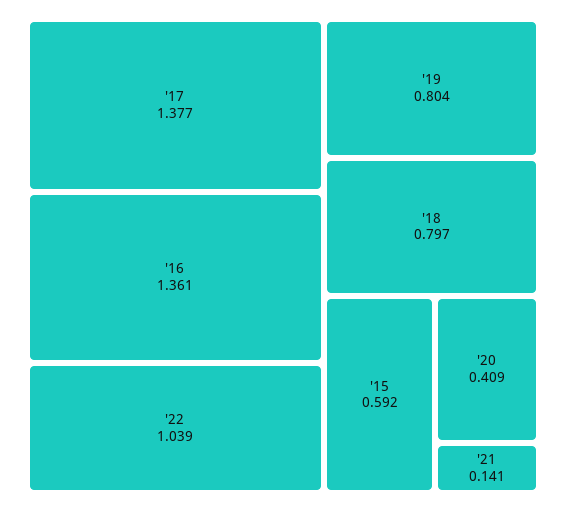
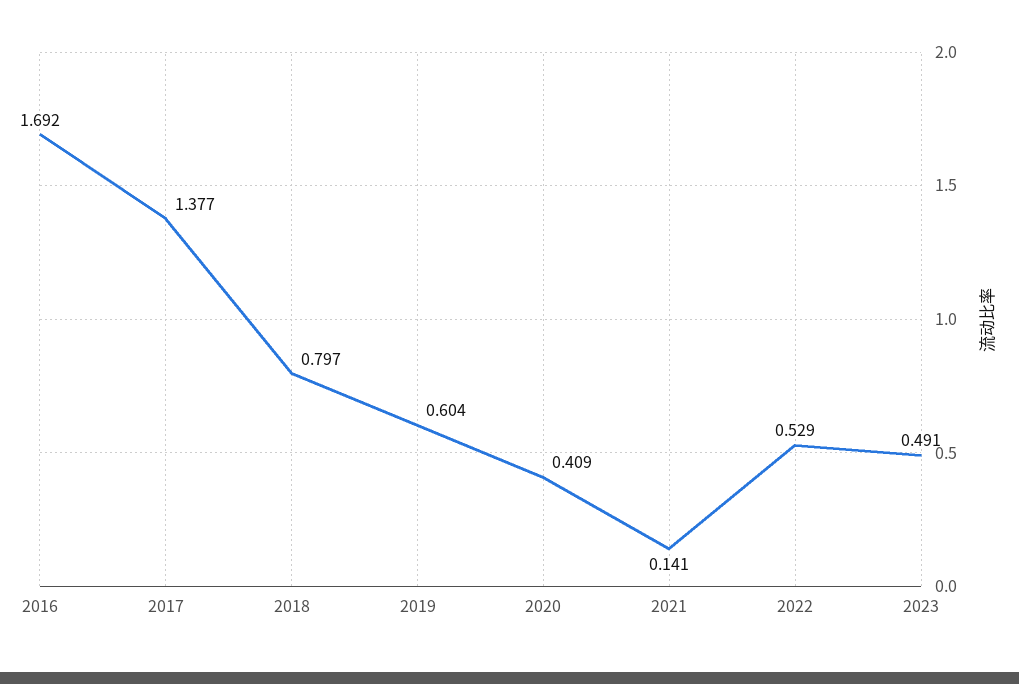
'16: 1.361 -> 1.692
'22: 1.039 -> 0.529
'19: 0.804 -> 0.604
'15: 0.592 -> none
2023: none -> 0.491

